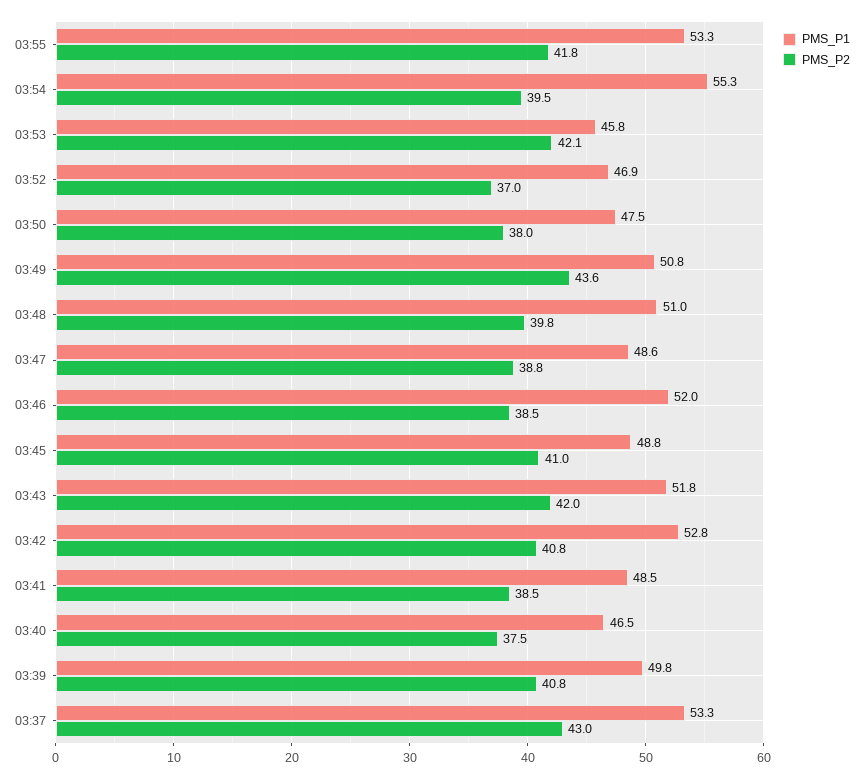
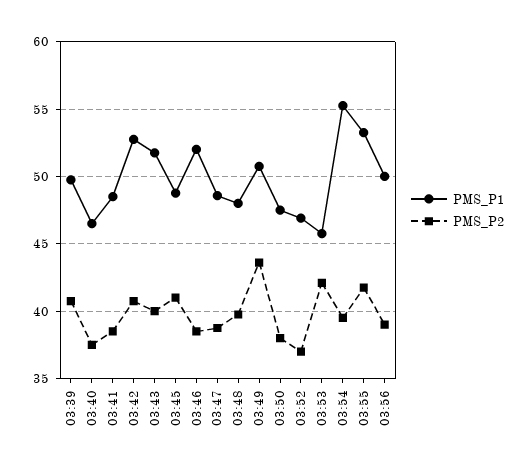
PMS_P1, 03:48: 51 -> 48
PMS_P2, 03:43: 42 -> 40
PMS_P1, 03:37: 53.3 -> none
PMS_P2, 03:37: 43 -> none
PMS_P1, 03:56: none -> 50
PMS_P2, 03:56: none -> 39

